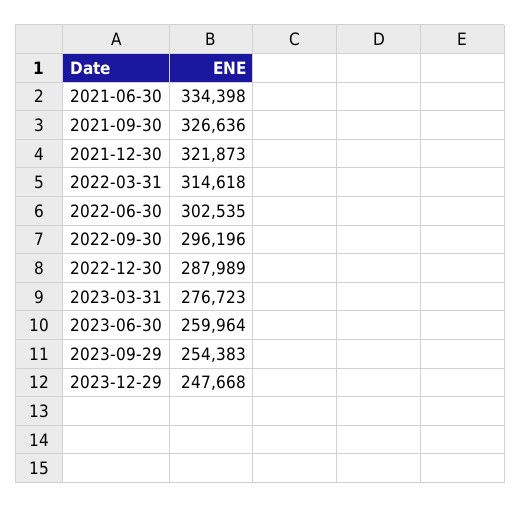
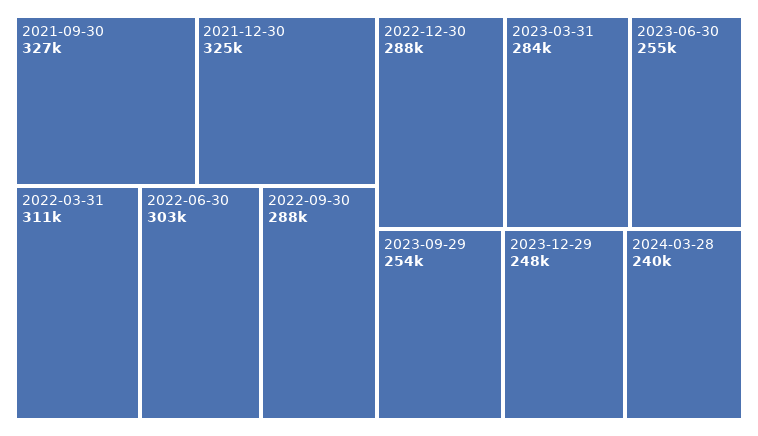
2021-06-30: 334398 -> none
2021-12-30: 321873 -> 325000
2022-03-31: 314618 -> 311000
2022-09-30: 296196 -> 288000
2023-03-31: 276723 -> 284000
2023-06-30: 259964 -> 255000
2024-03-28: none -> 240000

